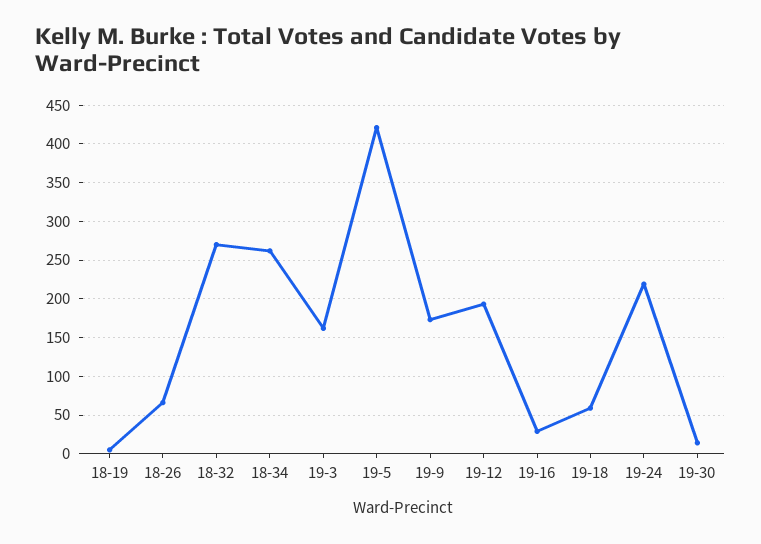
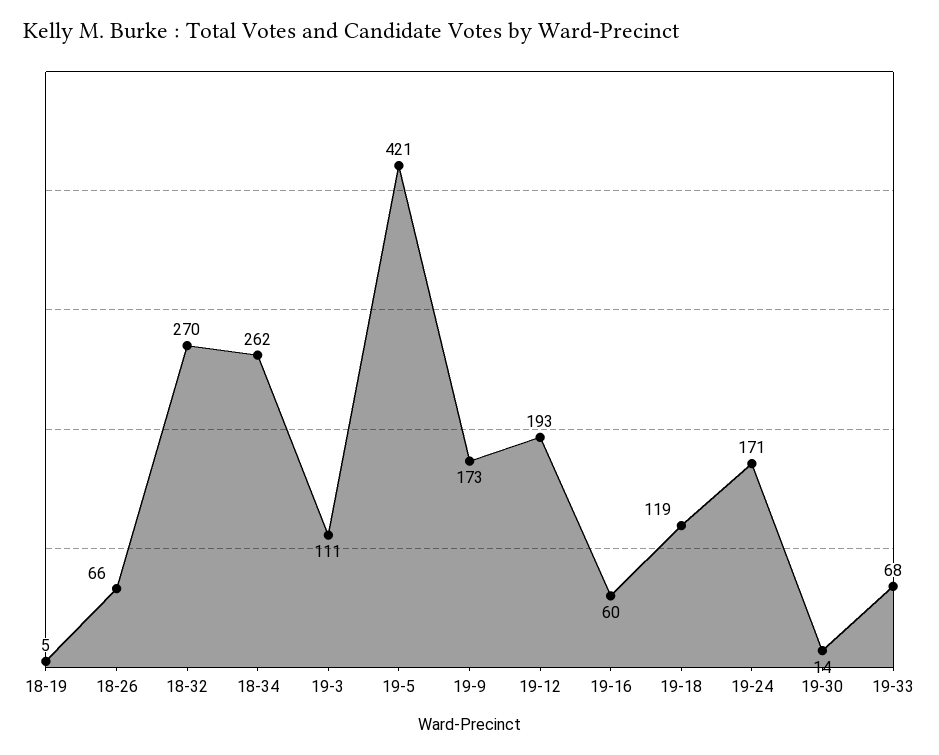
19-3: 160 -> 111
19-16: 30 -> 60
19-18: 60 -> 119
19-24: 220 -> 171
19-33: none -> 68

